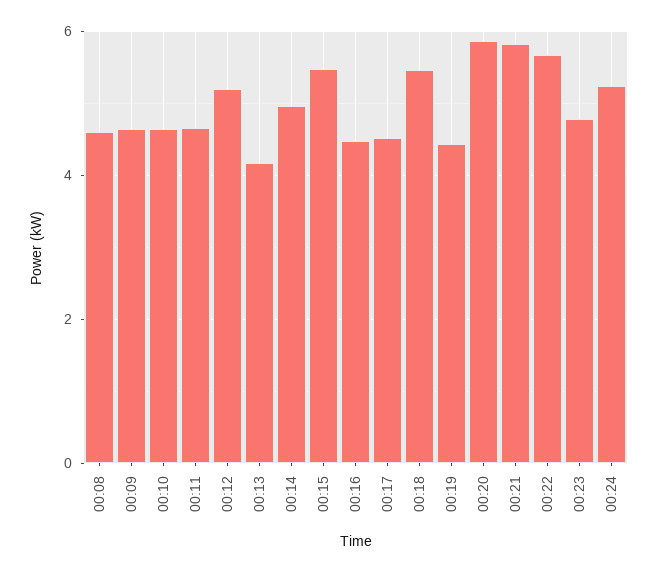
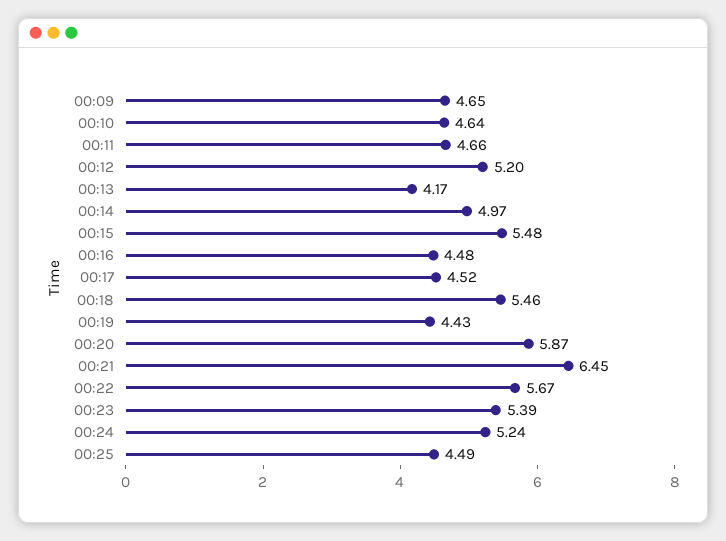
00:08: 4.6 -> none
00:21: 5.8 -> 6.45
00:23: 4.8 -> 5.39
00:25: none -> 4.49

